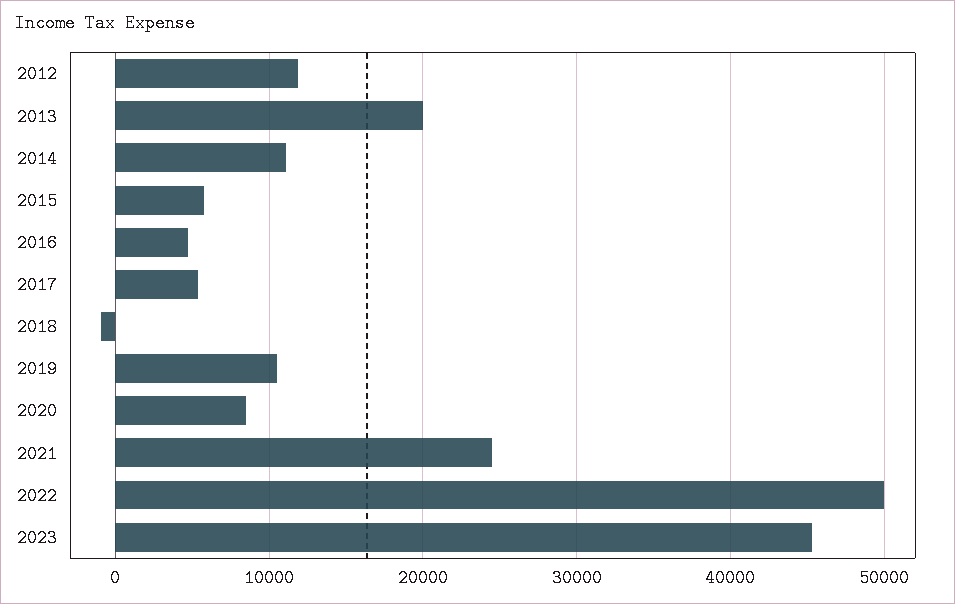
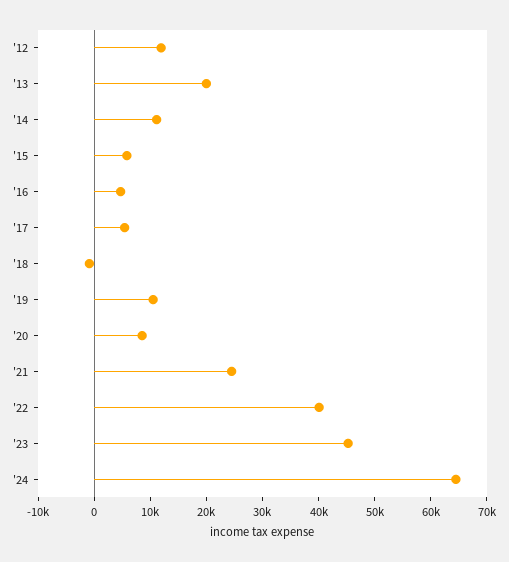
2022: 50000 -> 40000
'24: none -> 64000

